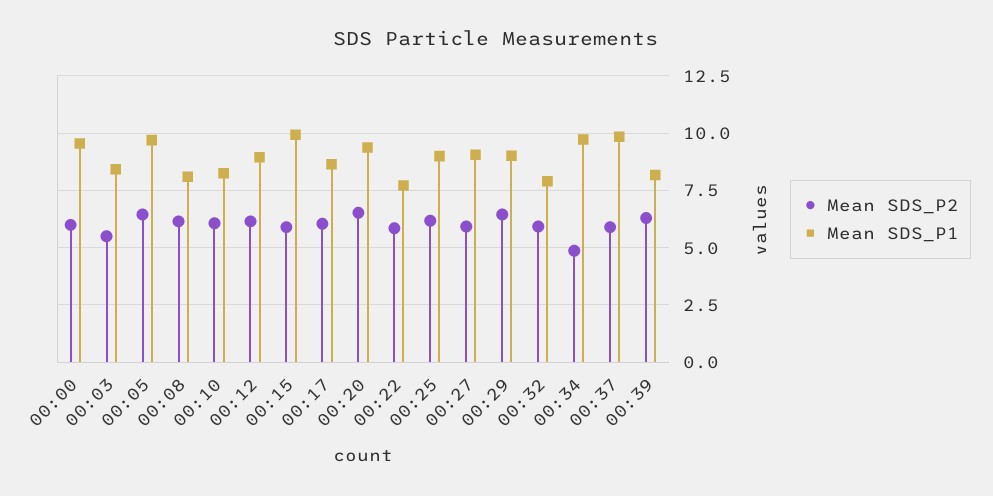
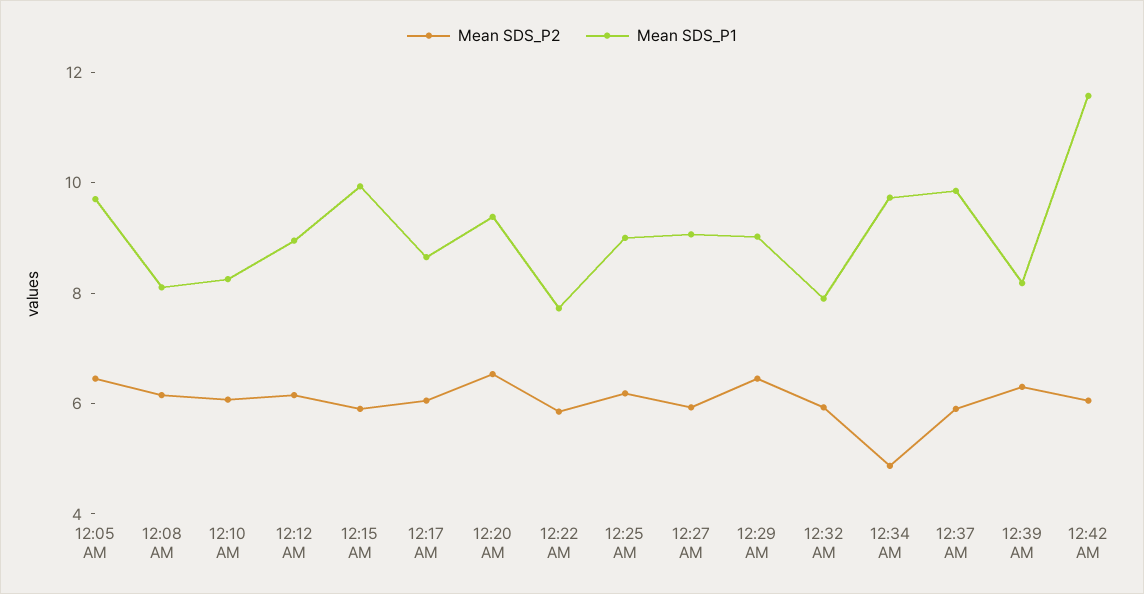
Mean SDS_P2, 00:00: 6 -> none
Mean SDS_P1, 00:00: 9.5 -> none
Mean SDS_P2, 00:03: 5.5 -> none
Mean SDS_P1, 00:03: 8.5 -> none
Mean SDS_P2, 12:42 AM: none -> 6
Mean SDS_P1, 12:42 AM: none -> 11.5

